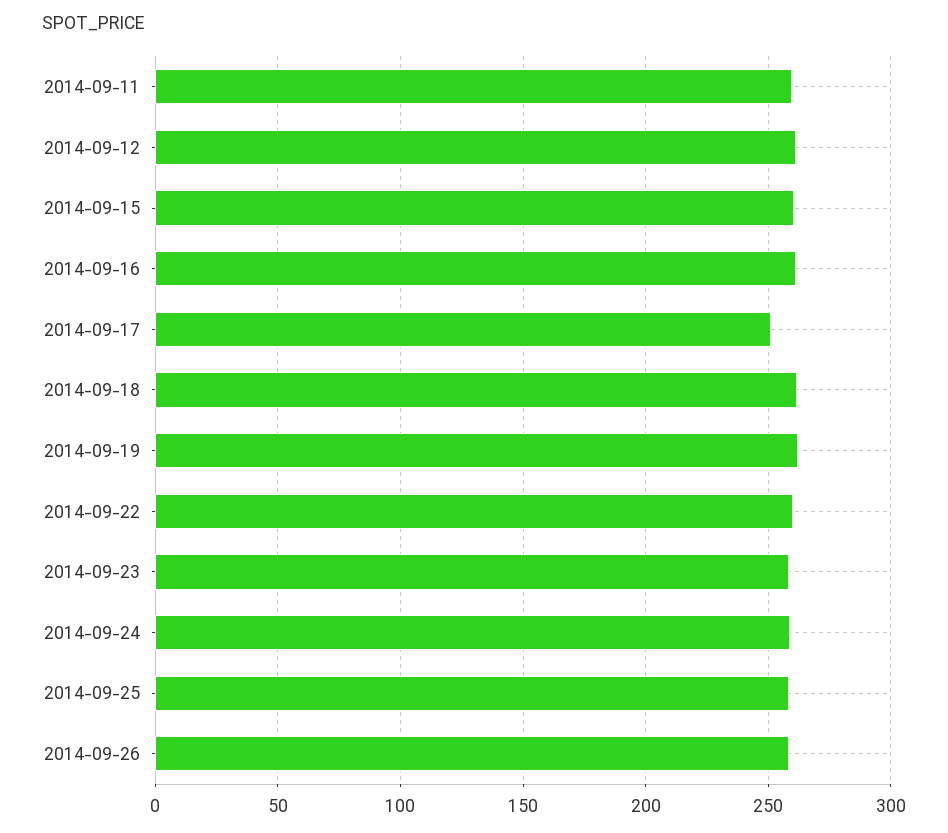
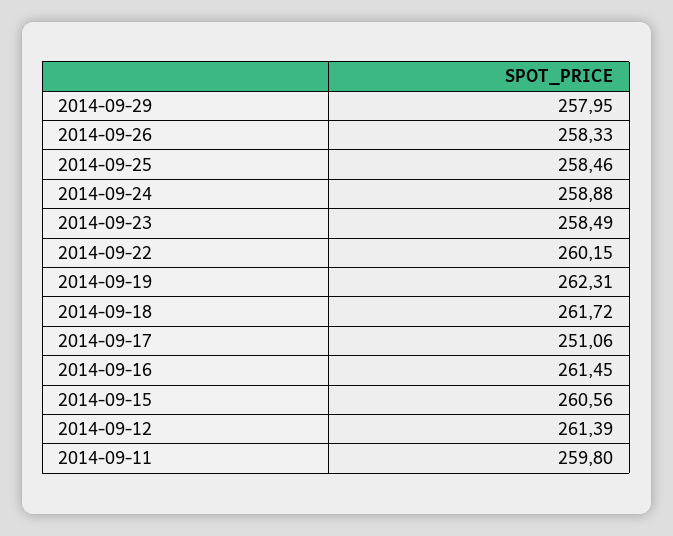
2014-09-29: none -> 257.95

